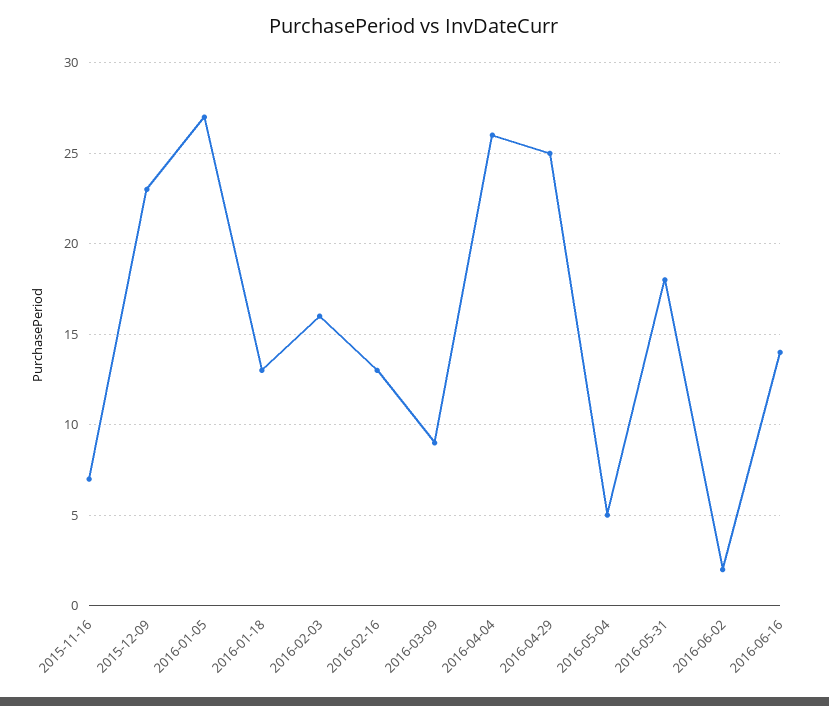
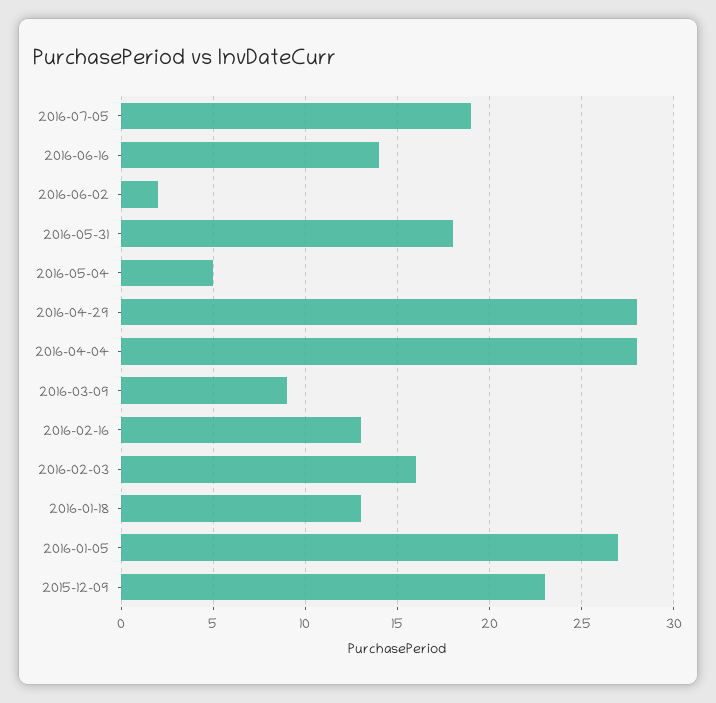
2015-11-16: 7 -> none
2016-04-04: 26 -> 28
2016-04-29: 25 -> 28
2016-07-05: none -> 19

